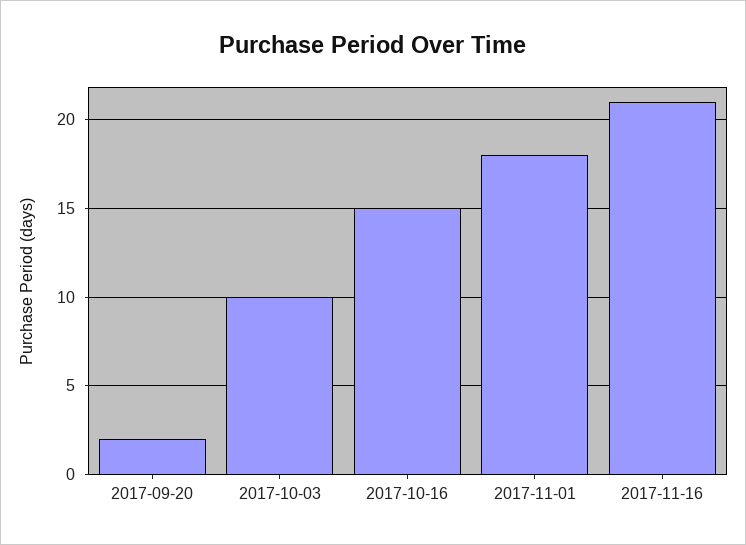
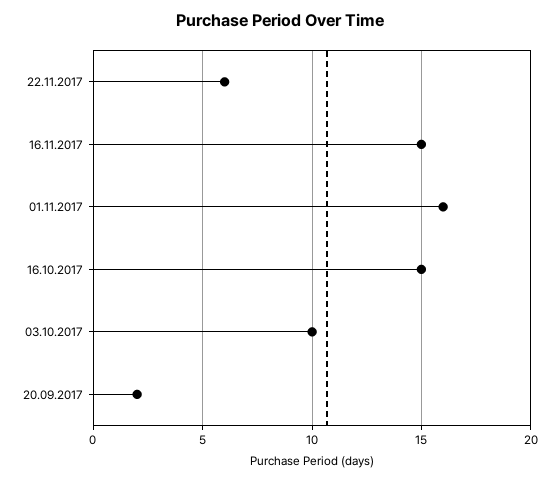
2017-11-01: 18 -> 16
2017-11-16: 21 -> 15
22.11.2017: none -> 6

